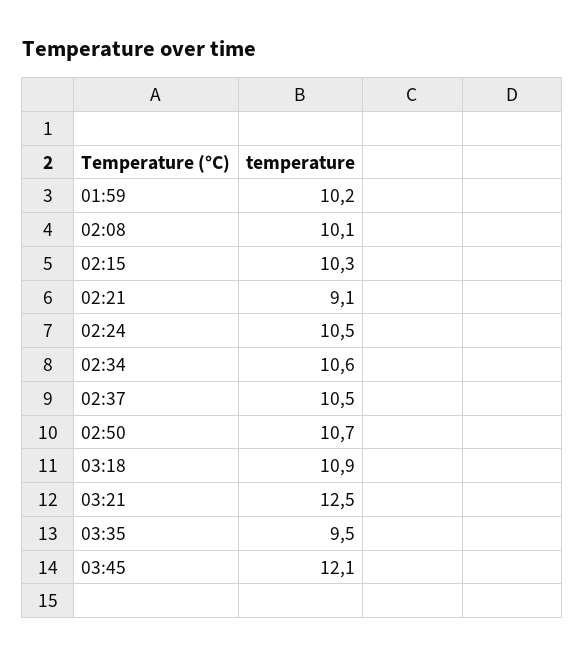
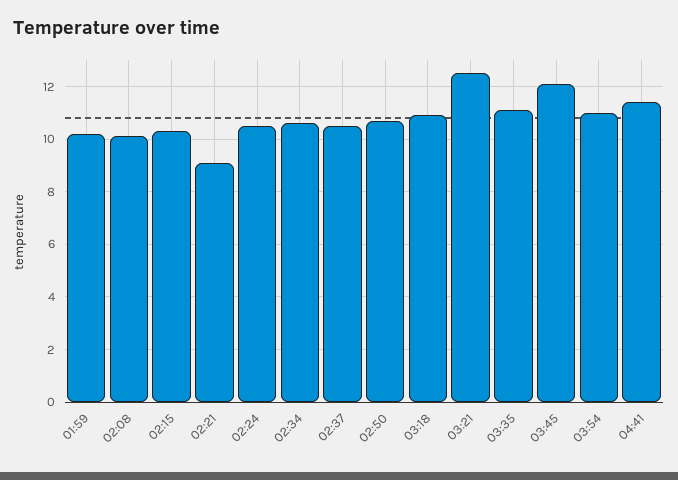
03:35: 9.5 -> 11
03:54: none -> 11
04:41: none -> 11.5

